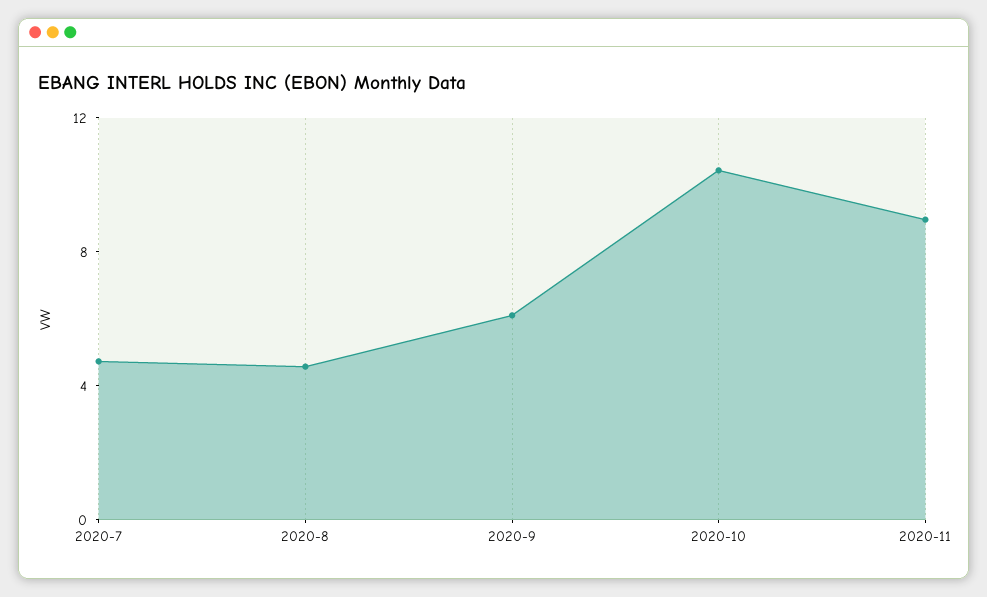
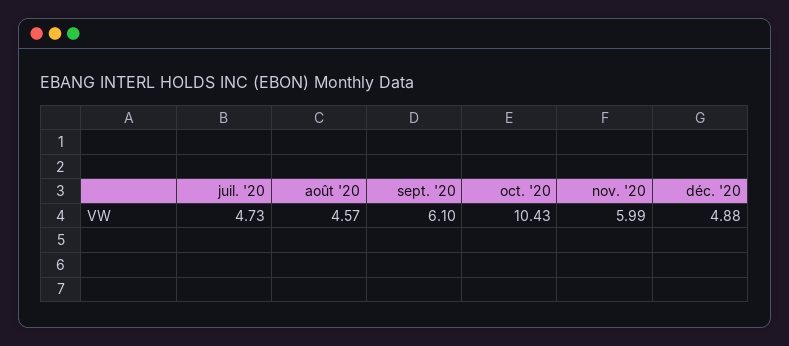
2020-11: 9 -> 5.99
déc. '20: none -> 4.88

